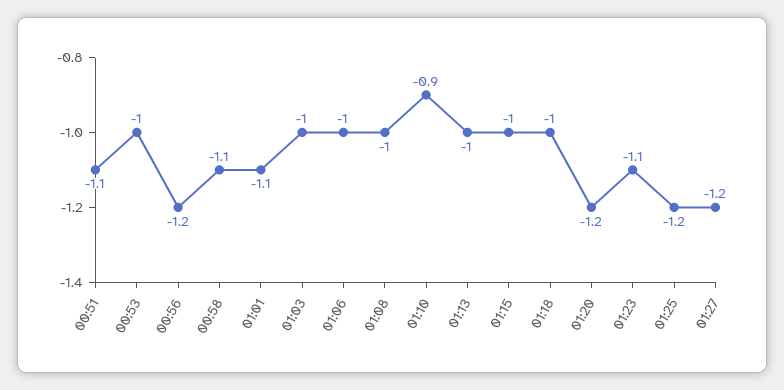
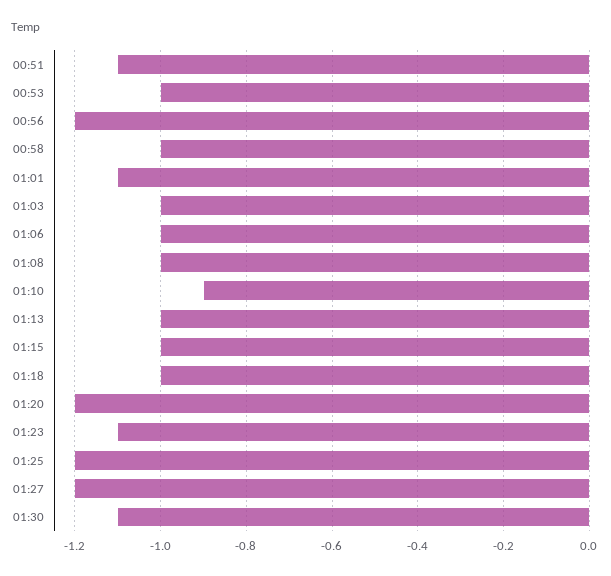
00:58: -1.1 -> -1
01:30: none -> -1.1

